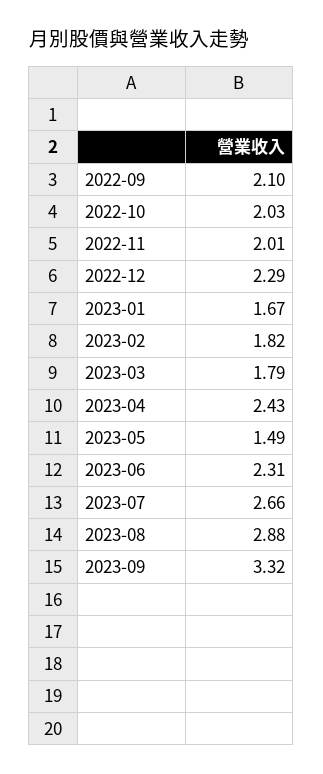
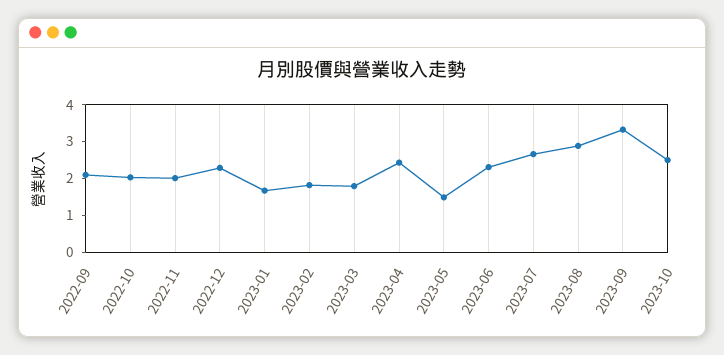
2023-10: none -> 2.5

